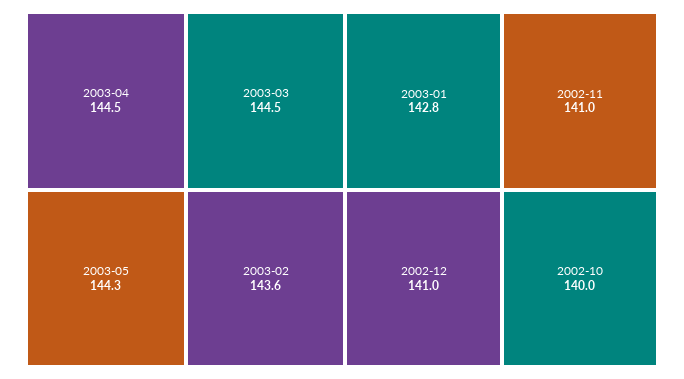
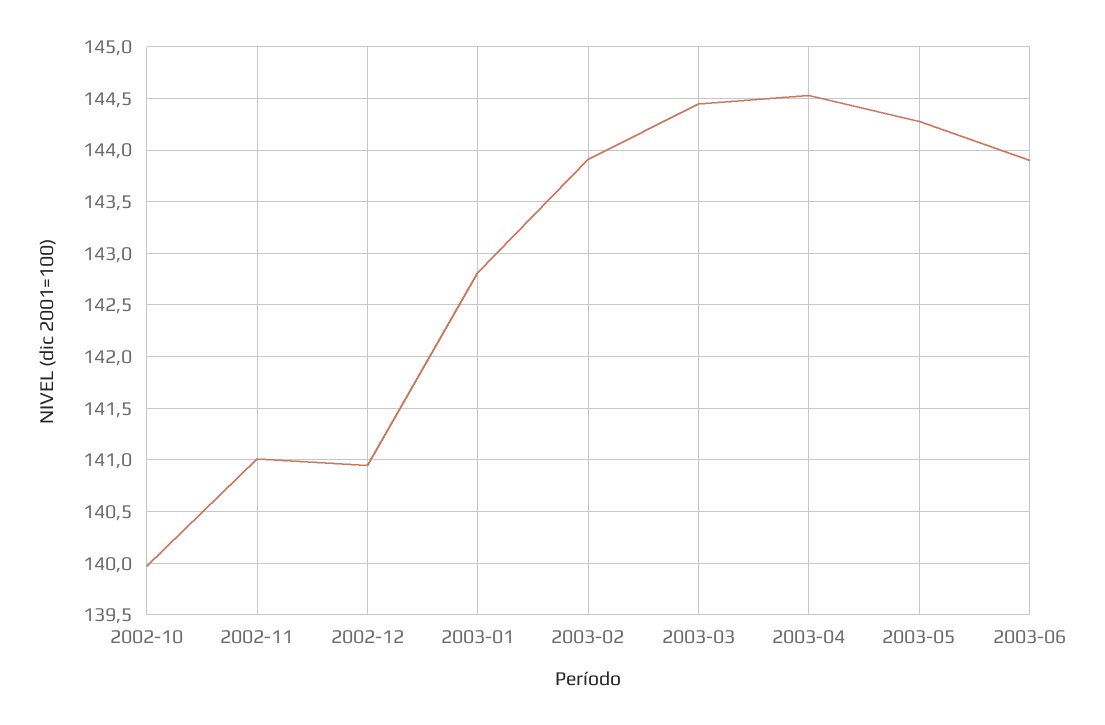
2003-02: 143.6 -> 143.9
2003-06: none -> 143.9

